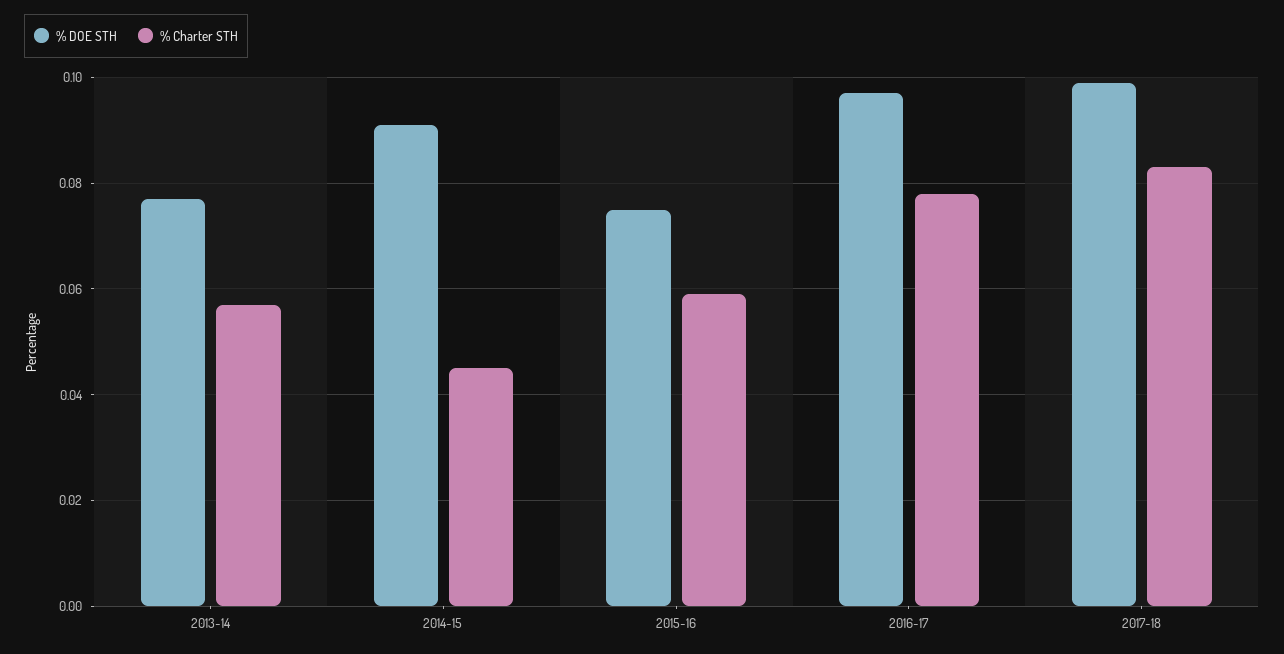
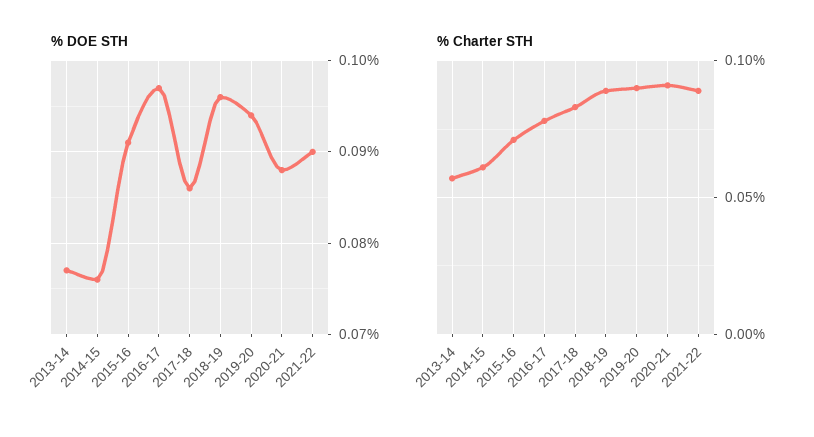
% DOE STH, 2014-15: 0.09 -> 0.076
% Charter STH, 2014-15: 0.045 -> 0.06
% DOE STH, 2015-16: 0.075 -> 0.091
% Charter STH, 2015-16: 0.06 -> 0.07
% DOE STH, 2017-18: 0.1 -> 0.086
% DOE STH, 2018-19: none -> 0.096
% DOE STH, 2019-20: none -> 0.094
% DOE STH, 2020-21: none -> 0.088
% DOE STH, 2021-22: none -> 0.09
% Charter STH, 2018-19: none -> 0.09
% Charter STH, 2019-20: none -> 0.09
% Charter STH, 2020-21: none -> 0.09
% Charter STH, 2021-22: none -> 0.09

